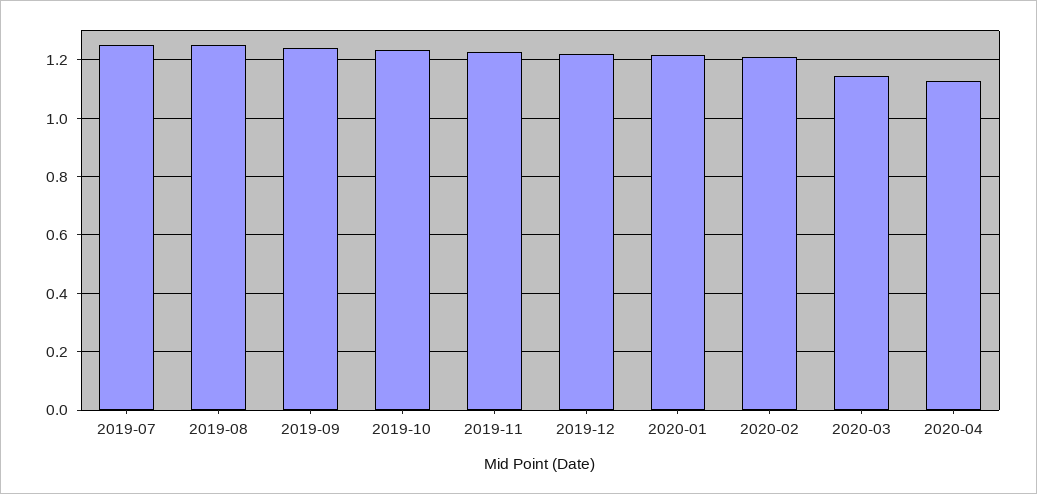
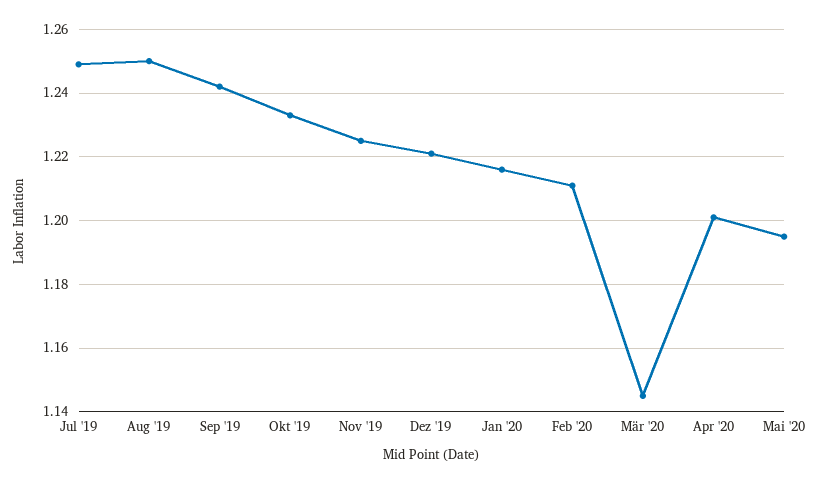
2020-04: 1.125 -> 1.2
Mai '20: none -> 1.195

